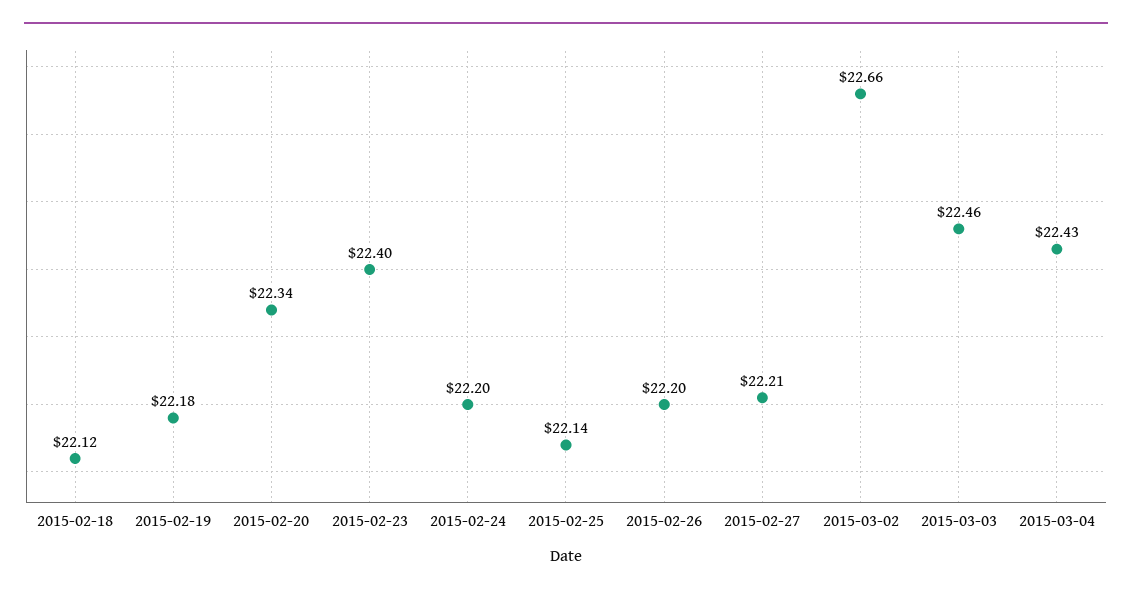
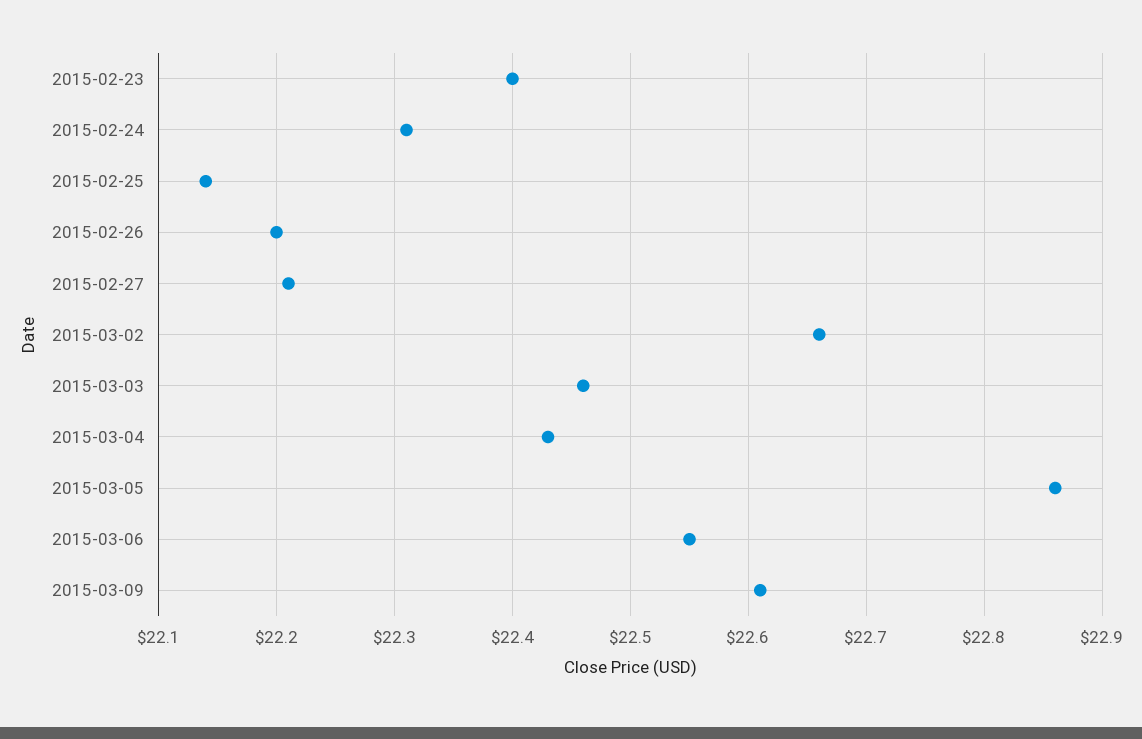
2015-02-18: 22.12 -> none
2015-02-19: 22.18 -> none
2015-02-20: 22.34 -> none
2015-02-24: 22.2 -> 22.31
2015-03-05: none -> 22.86
2015-03-06: none -> 22.55
2015-03-09: none -> 22.61

